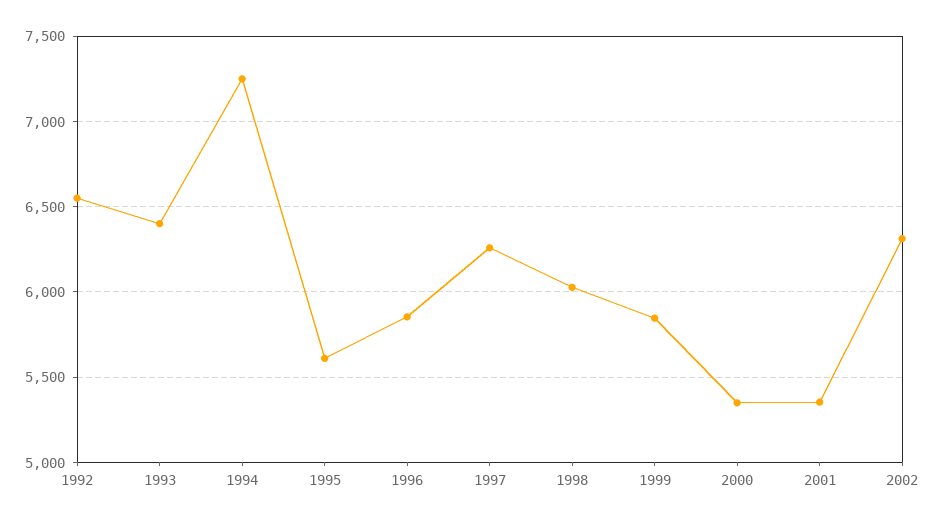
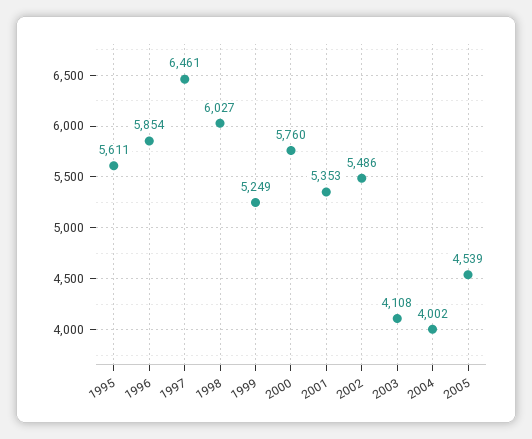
1992: 6550 -> none
1993: 6400 -> none
1994: 7250 -> none
1997: 6250 -> 6461
1999: 5850 -> 5249
2000: 5350 -> 5760
2002: 6300 -> 5486
2003: none -> 4108
2004: none -> 4002
2005: none -> 4539

